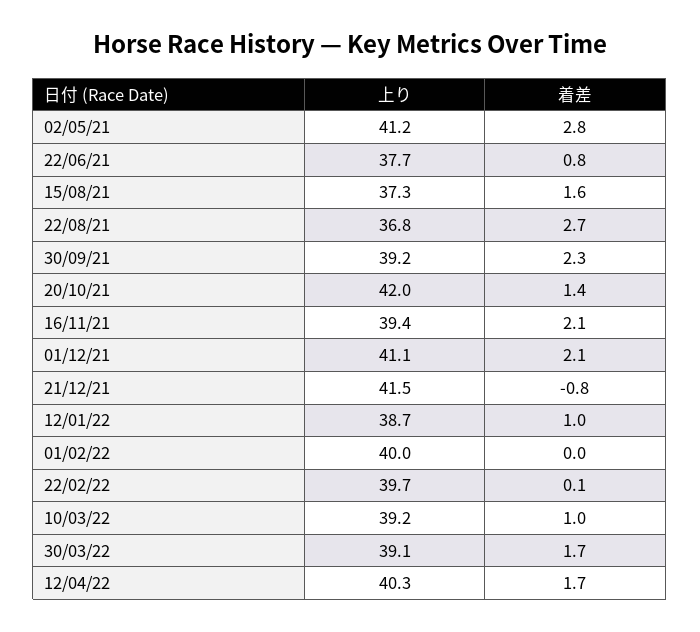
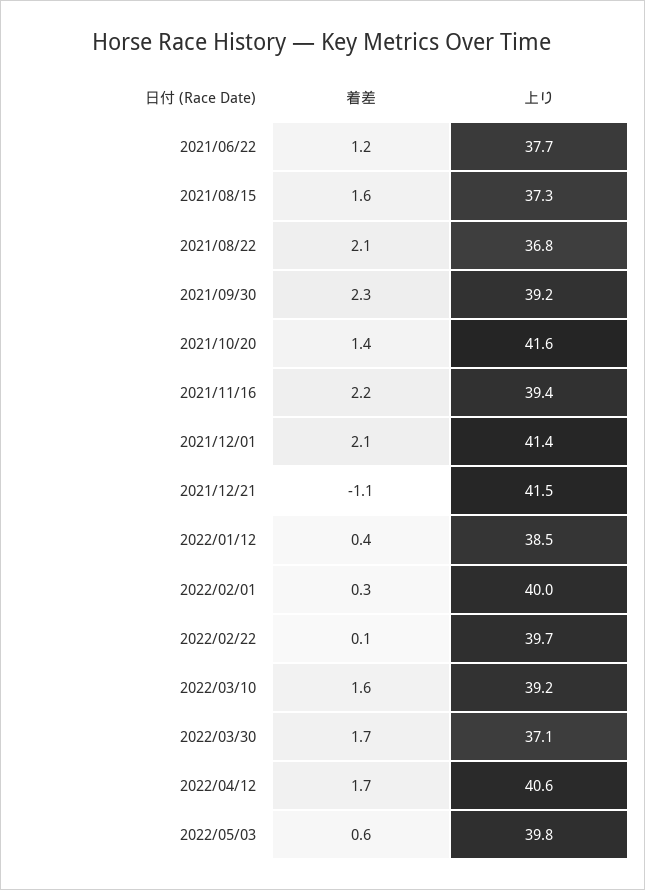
上り, 02/05/21: 41.2 -> none
着差, 02/05/21: 2.8 -> none
着差, 22/06/21: 0.8 -> 1.2
着差, 22/08/21: 2.7 -> 2.1
上り, 20/10/21: 42 -> 41.6
着差, 16/11/21: 2.1 -> 2.2
上り, 01/12/21: 41.1 -> 41.4
着差, 21/12/21: -0.8 -> -1.1
上り, 12/01/22: 38.7 -> 38.5
着差, 12/01/22: 1 -> 0.4
着差, 01/02/22: 0 -> 0.3
着差, 10/03/22: 1 -> 1.6
上り, 30/03/22: 39.1 -> 37.1
上り, 12/04/22: 40.3 -> 40.6
着差, 2022/05/03: none -> 0.6
上り, 2022/05/03: none -> 39.8

